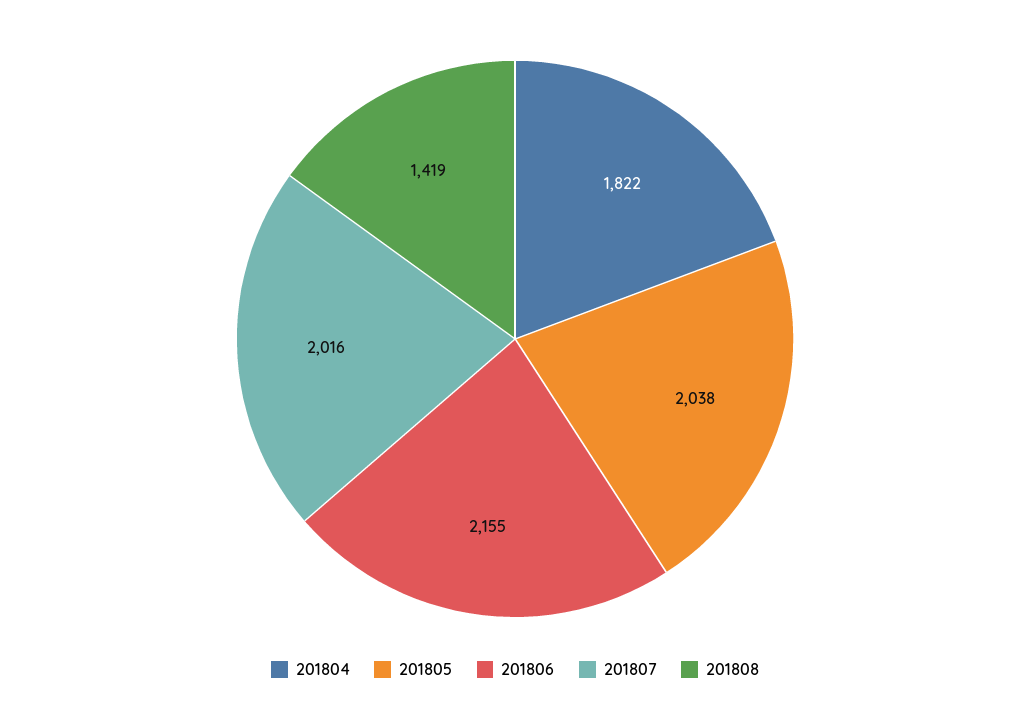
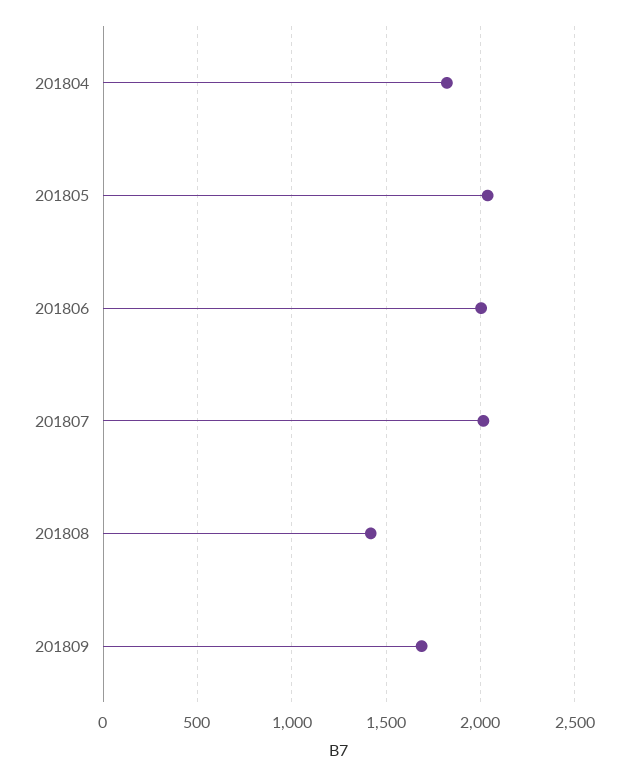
201806: 2155 -> 2000
201809: none -> 1700

